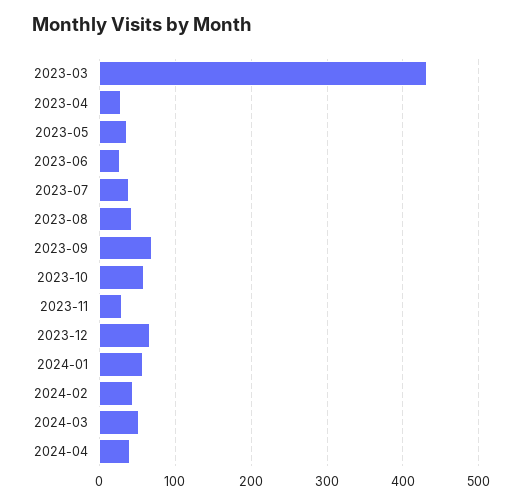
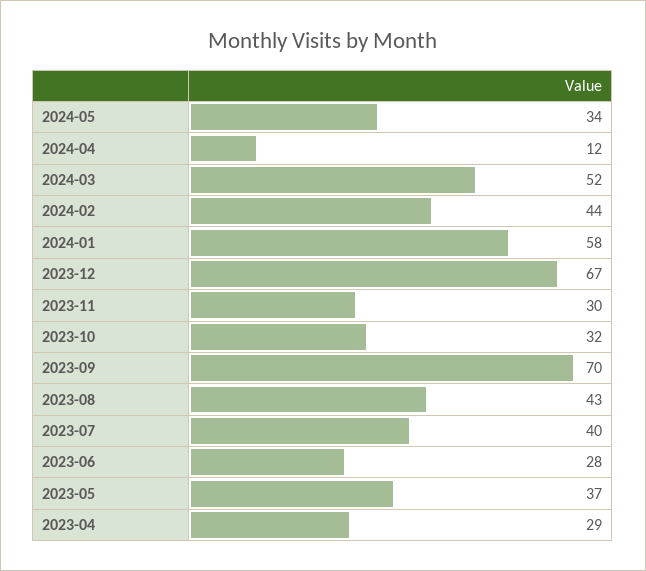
2023-03: 430 -> none
2023-10: 60 -> 32
2024-04: 40 -> 12
2024-05: none -> 34

